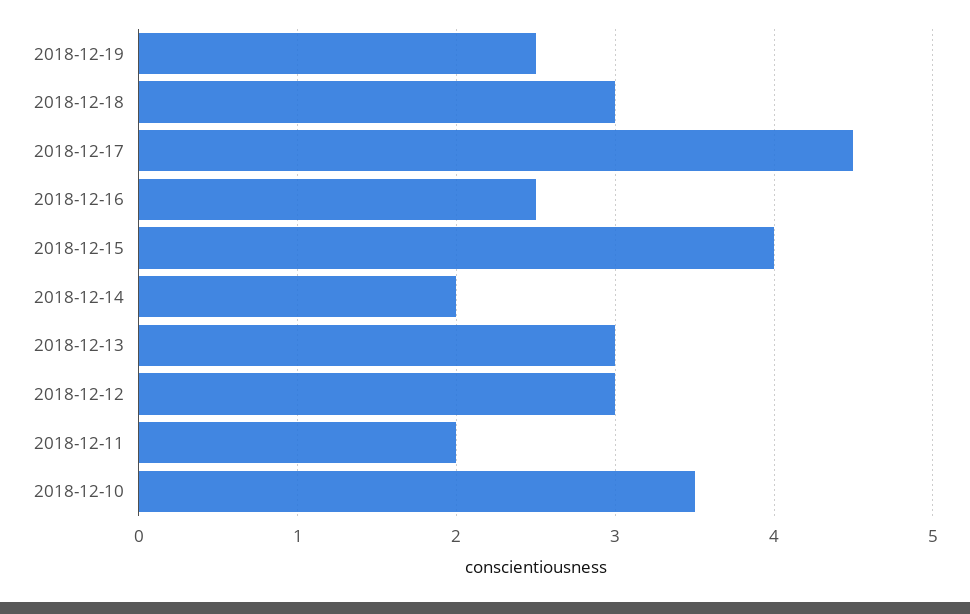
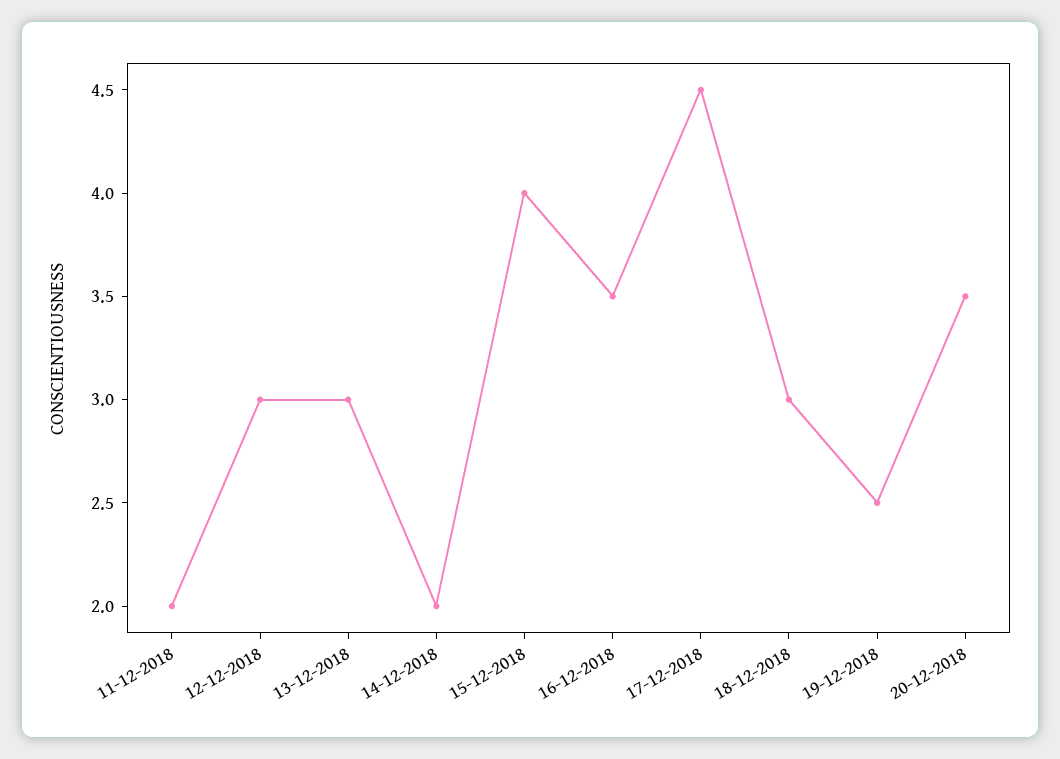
2018-12-16: 2.5 -> 3.5
2018-12-10: 3.5 -> none
20-12-2018: none -> 3.5

